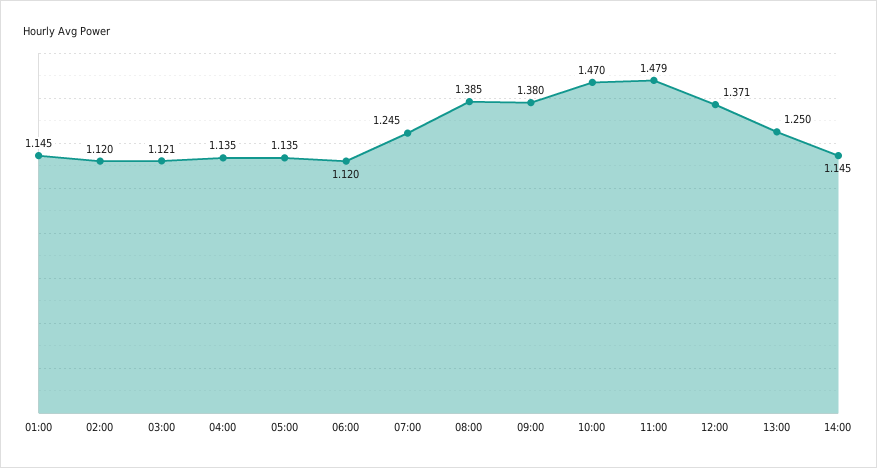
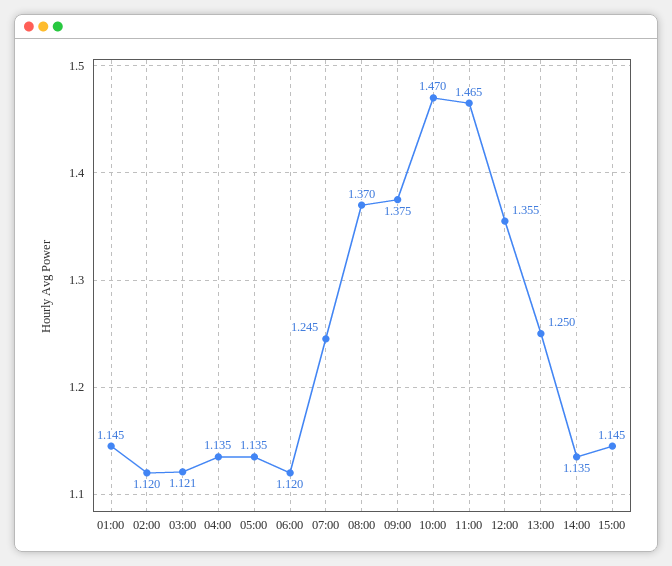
08:00: 1.385 -> 1.37
09:00: 1.38 -> 1.375
11:00: 1.479 -> 1.465
12:00: 1.371 -> 1.355
14:00: 1.145 -> 1.135
15:00: none -> 1.145

